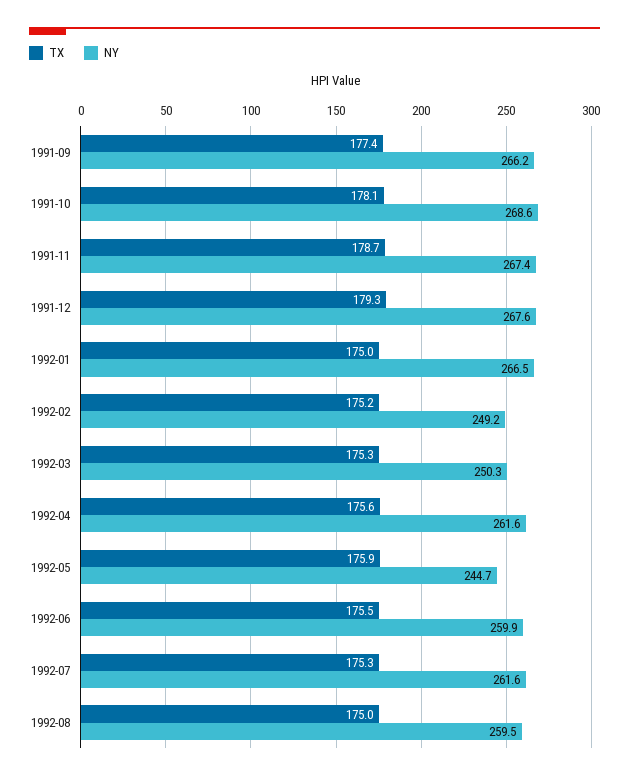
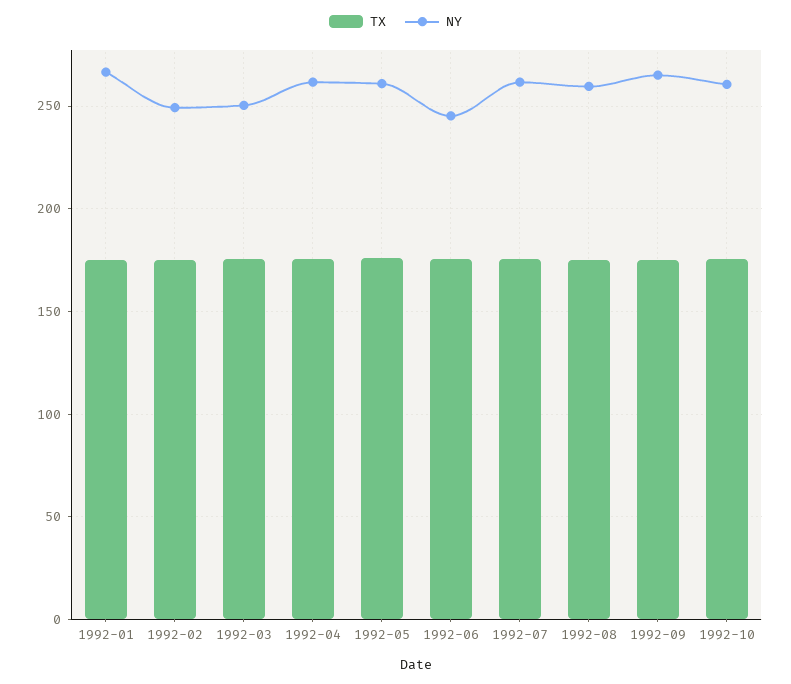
TX, 1991-09: 177.4 -> none
NY, 1991-09: 266.2 -> none
TX, 1991-10: 178.1 -> none
NY, 1991-10: 268.6 -> none
TX, 1991-11: 178.7 -> none
NY, 1991-11: 267.4 -> none
TX, 1991-12: 179.3 -> none
NY, 1991-12: 267.6 -> none
NY, 1992-05: 244.7 -> 260
NY, 1992-06: 259.9 -> 245
TX, 1992-09: none -> 175
NY, 1992-09: none -> 265
TX, 1992-10: none -> 175
NY, 1992-10: none -> 260

